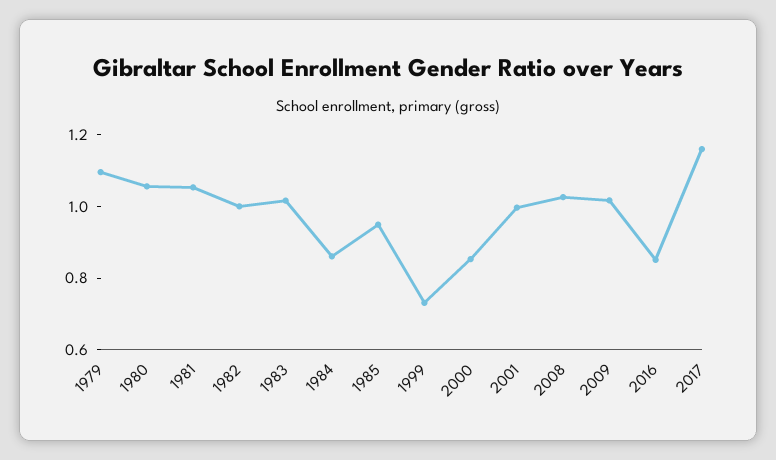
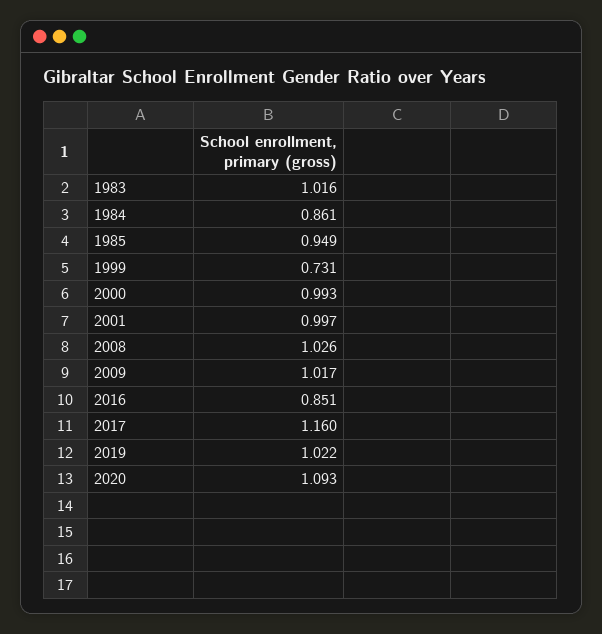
1979: 1.1 -> none
1980: 1.05 -> none
1981: 1.05 -> none
1982: 1 -> none
2000: 0.85 -> 0.993
2019: none -> 1.022
2020: none -> 1.093

